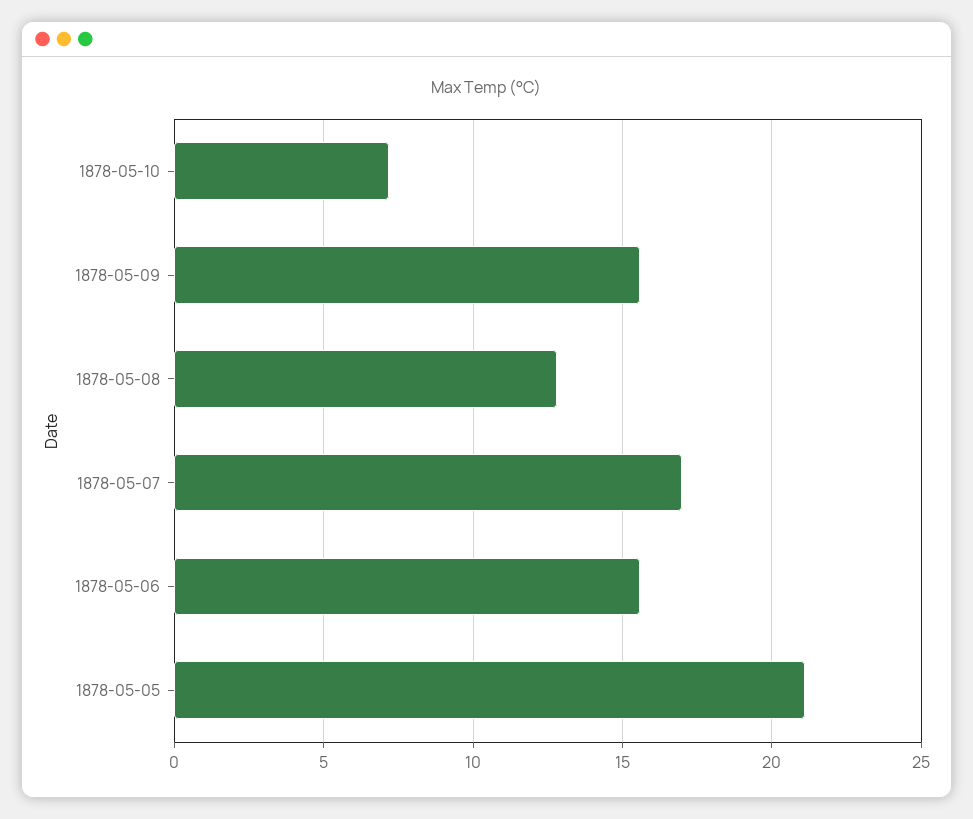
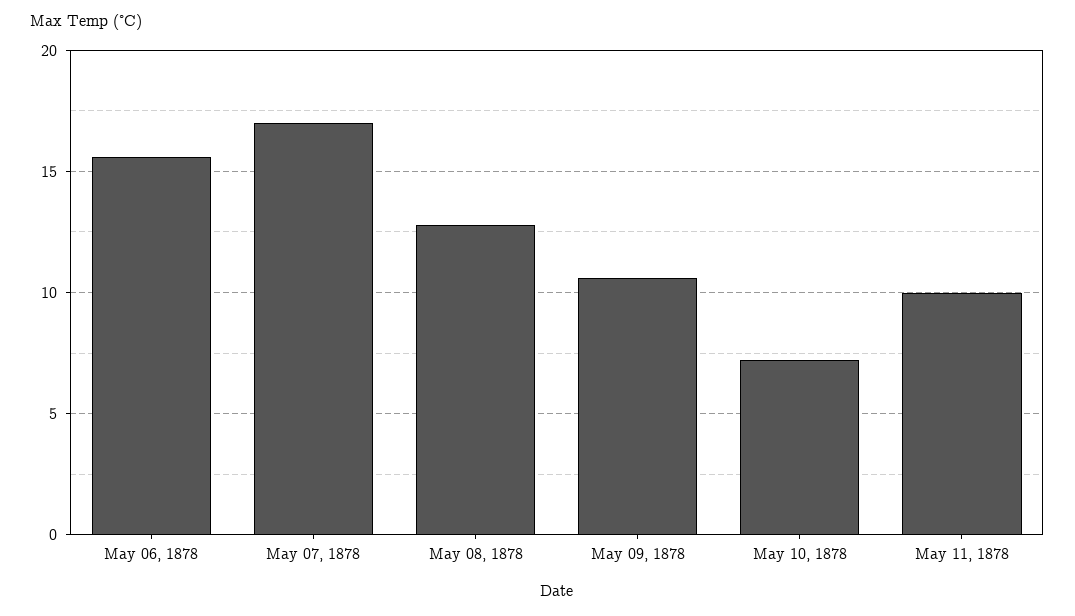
1878-05-09: 15.5 -> 10.5
1878-05-05: 21 -> none
May 11, 1878: none -> 10

